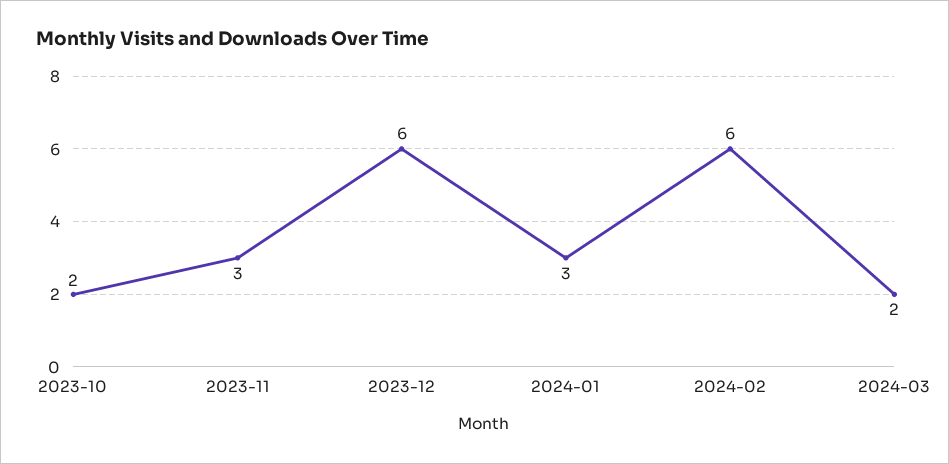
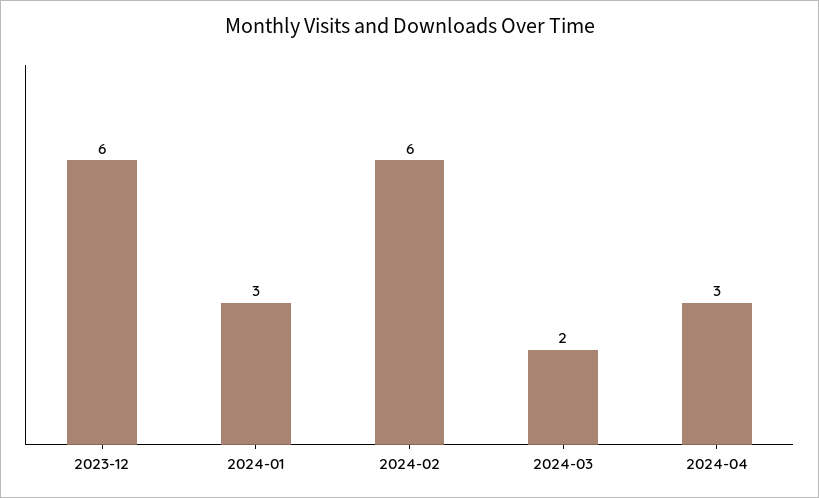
2023-10: 2 -> none
2023-11: 3 -> none
2024-04: none -> 3

